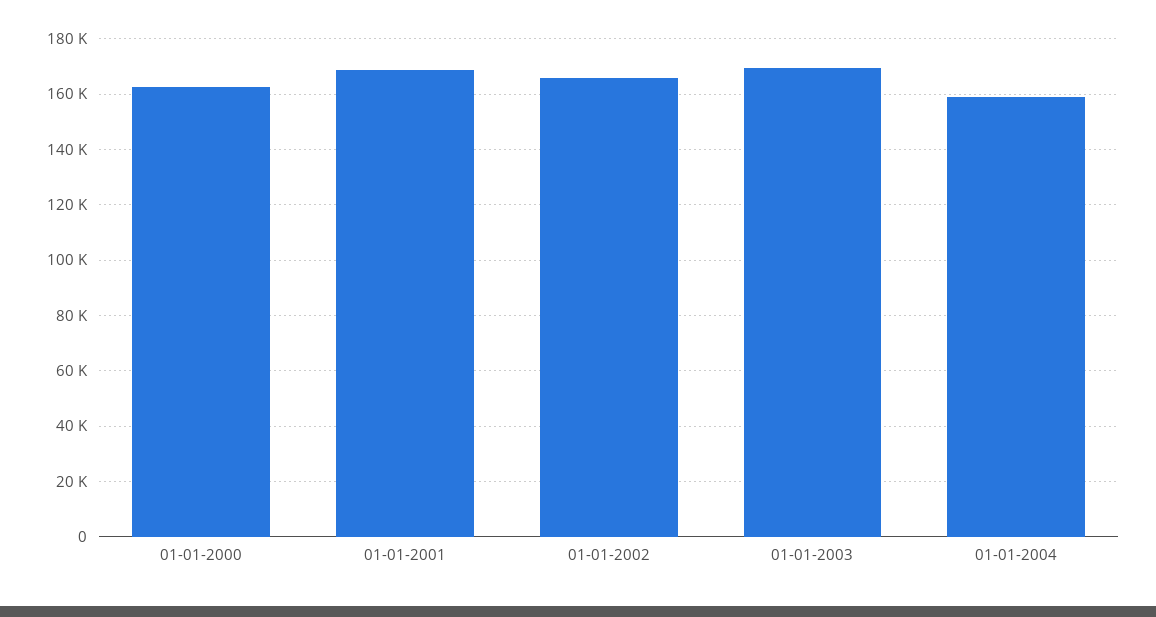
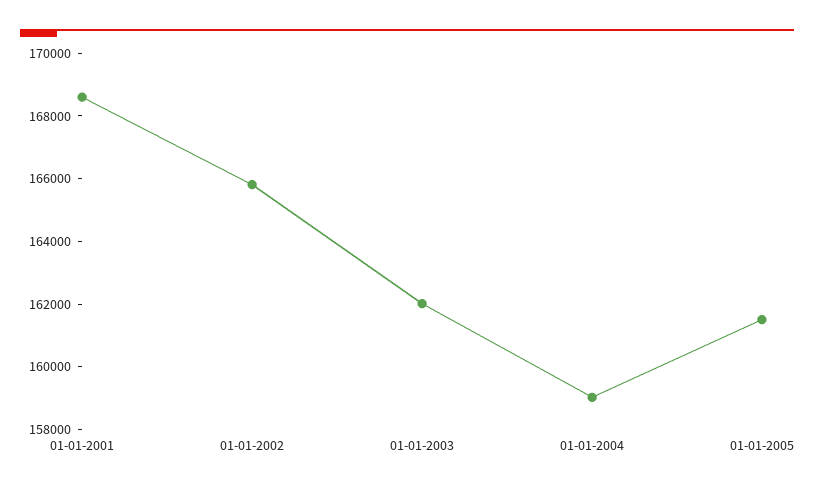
01-01-2000: 162500 -> none
01-01-2003: 170000 -> 162000
01-01-2005: none -> 161500

